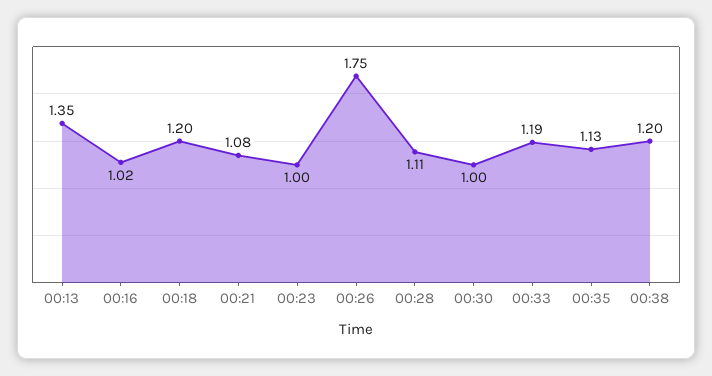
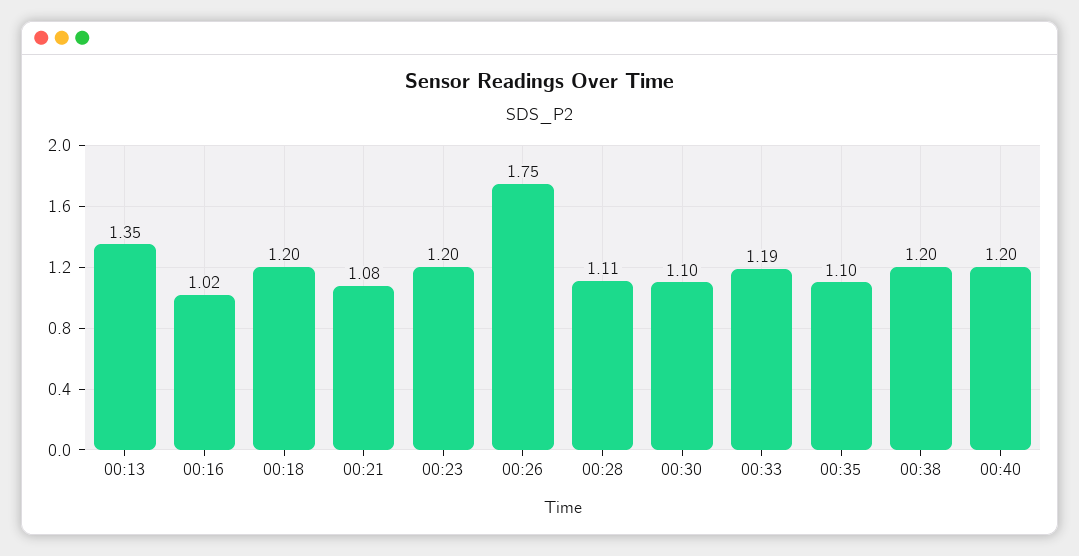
00:23: 1 -> 1.2
00:30: 1 -> 1.1
00:35: 1.13 -> 1.1
00:40: none -> 1.2

